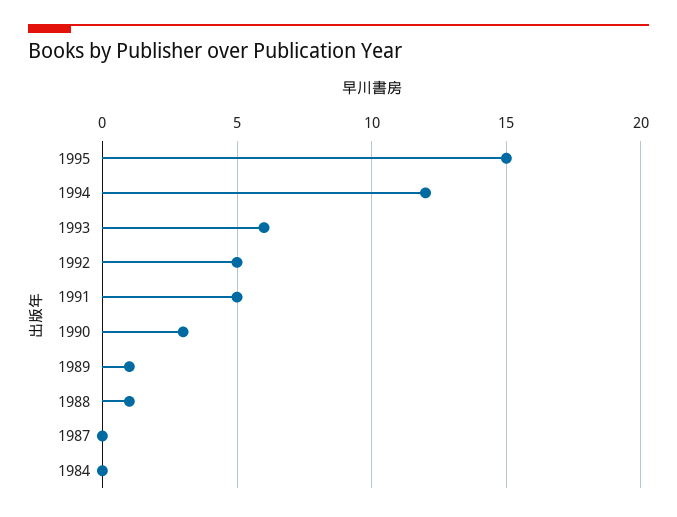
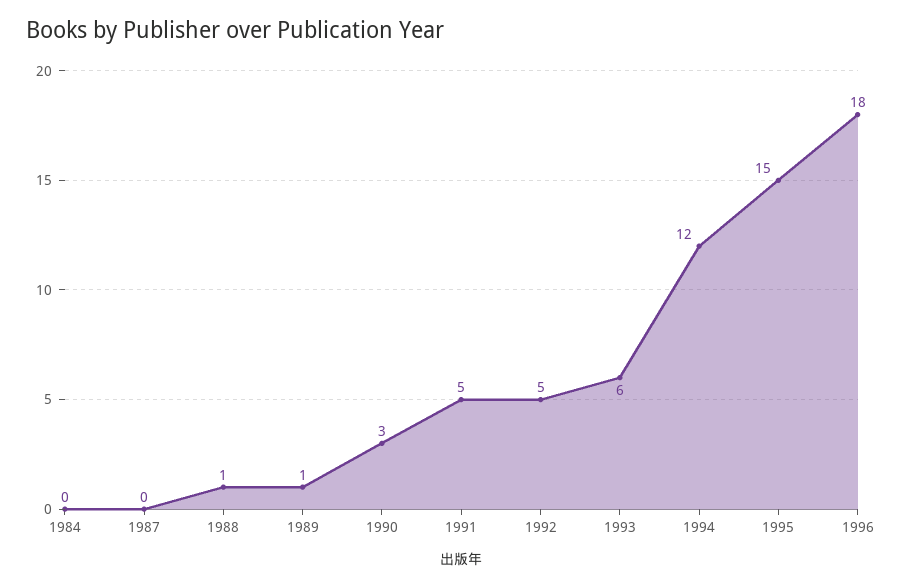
1996: none -> 18

